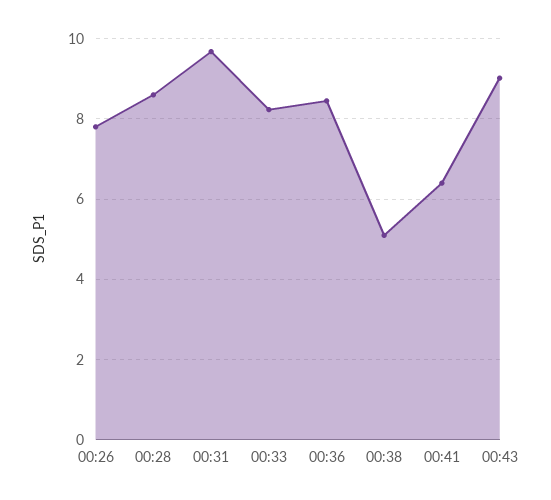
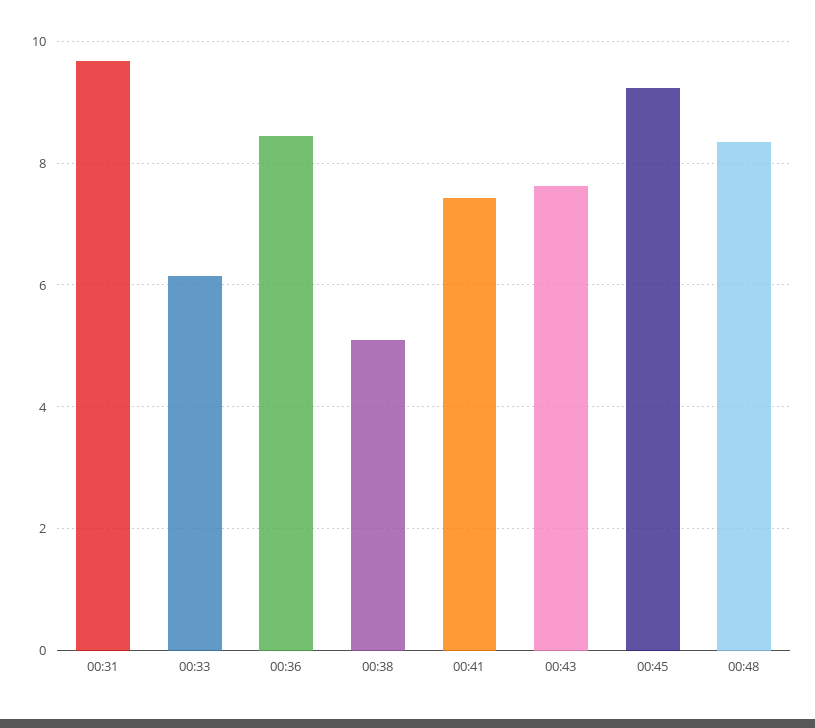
00:26: 7.8 -> none
00:28: 8.6 -> none
00:33: 8.2 -> 6.2
00:41: 6.4 -> 7.4
00:43: 9 -> 7.6
00:45: none -> 9.2
00:48: none -> 8.4

